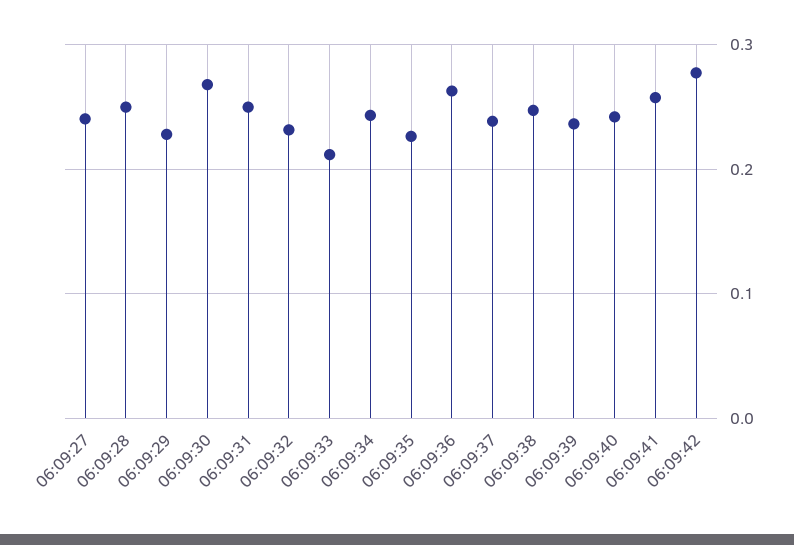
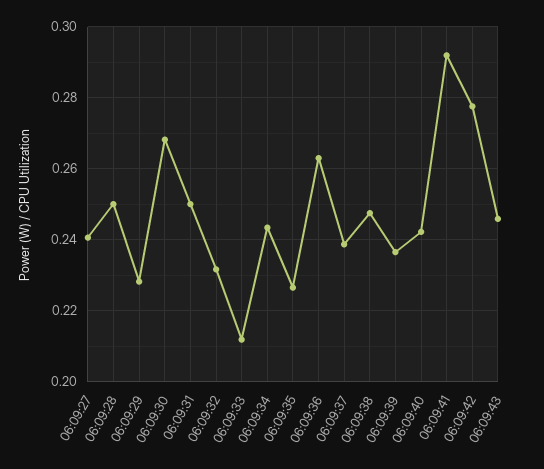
06:09:41: 0.26 -> 0.292
06:09:43: none -> 0.246

